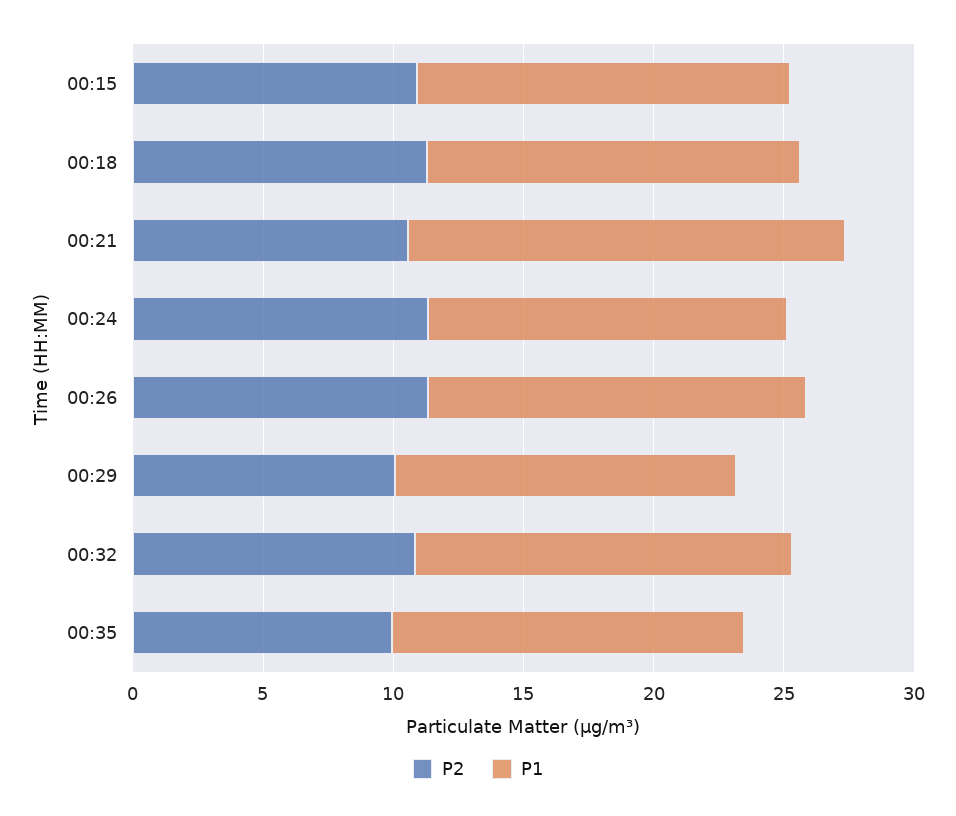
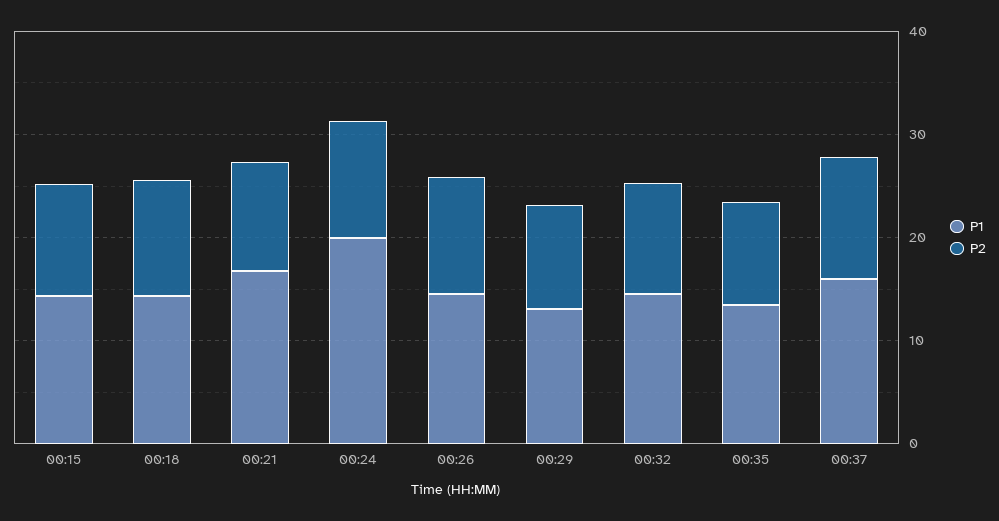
P1, 00:24: 14 -> 20
P1, 00:37: none -> 16
P2, 00:37: none -> 12

